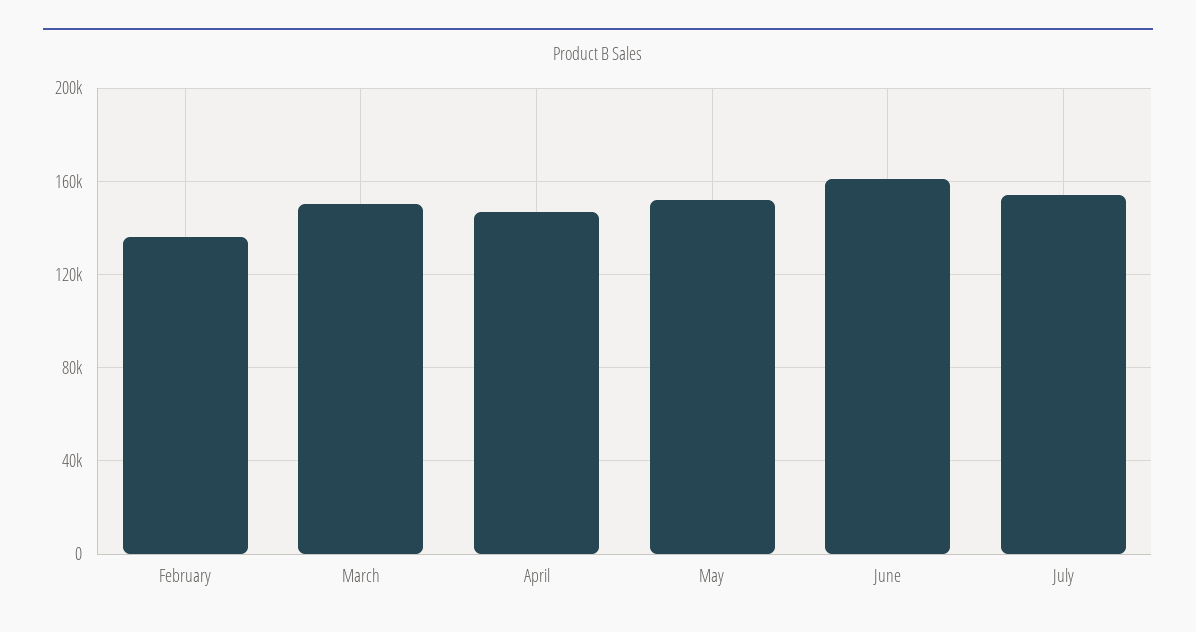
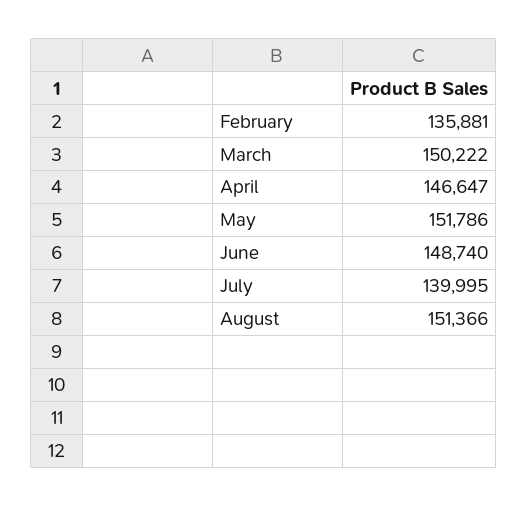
June: 160000 -> 148740
July: 155000 -> 139995
August: none -> 151366

